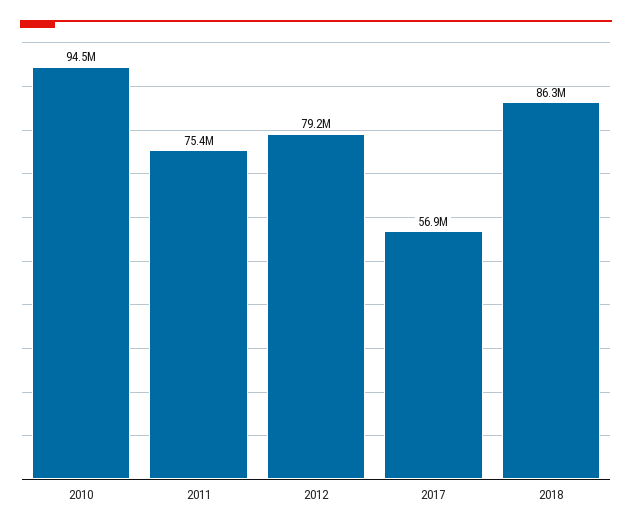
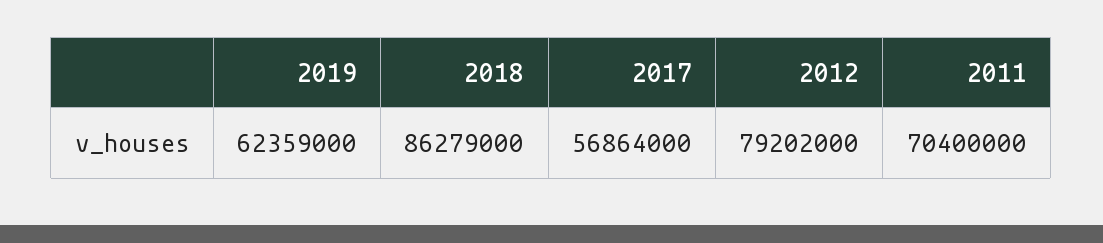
2010: 94500000 -> none
2011: 75400000 -> 70400000
2019: none -> 62359000

